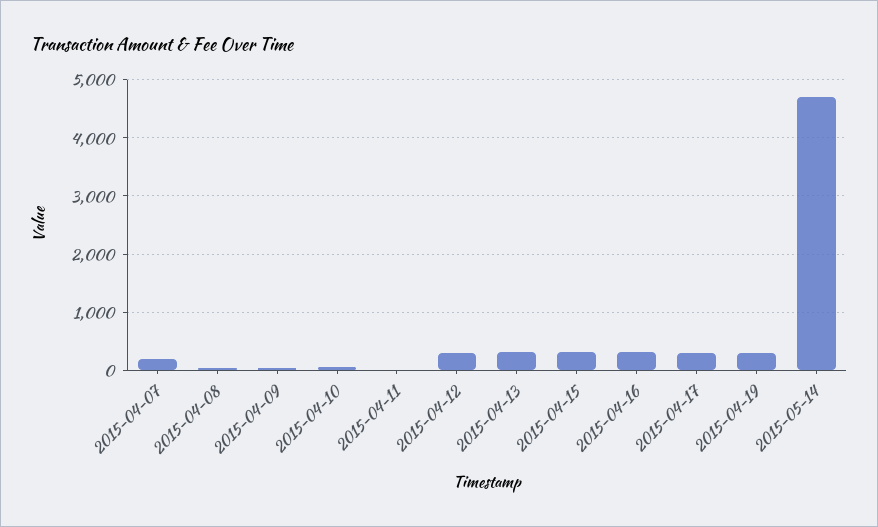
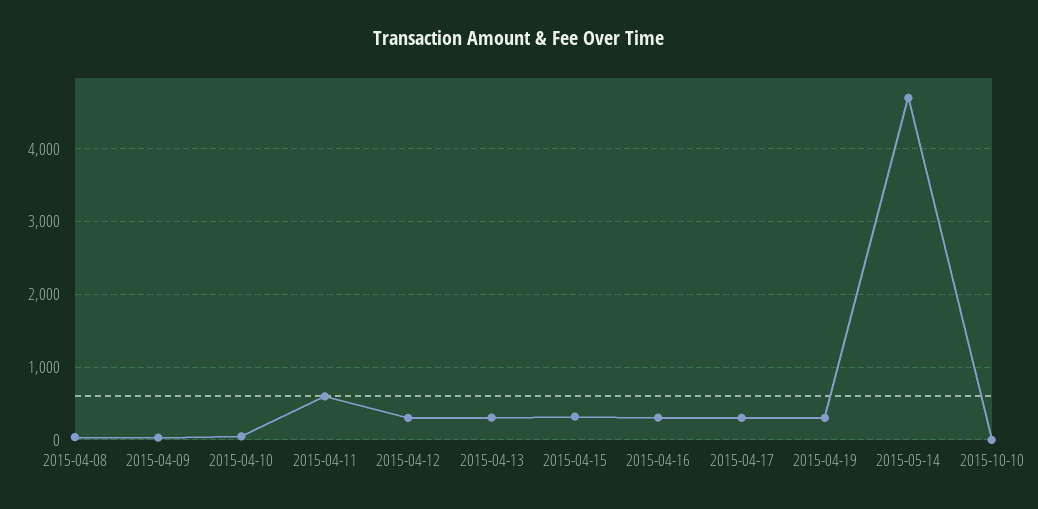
2015-04-07: 200 -> none
2015-04-11: 0 -> 600
2015-10-10: none -> 0

